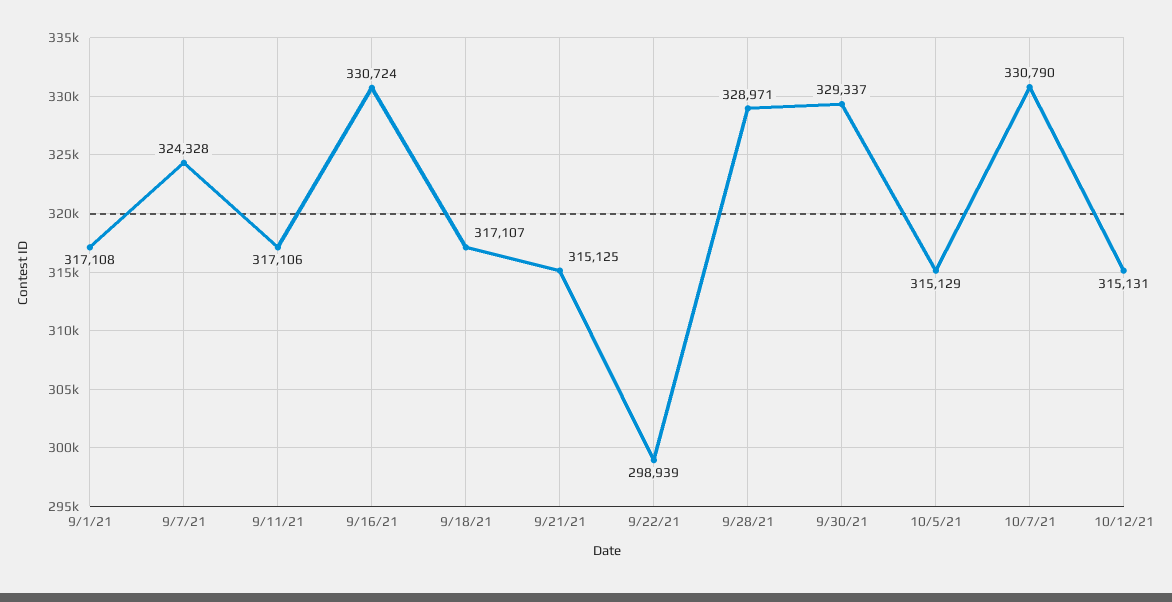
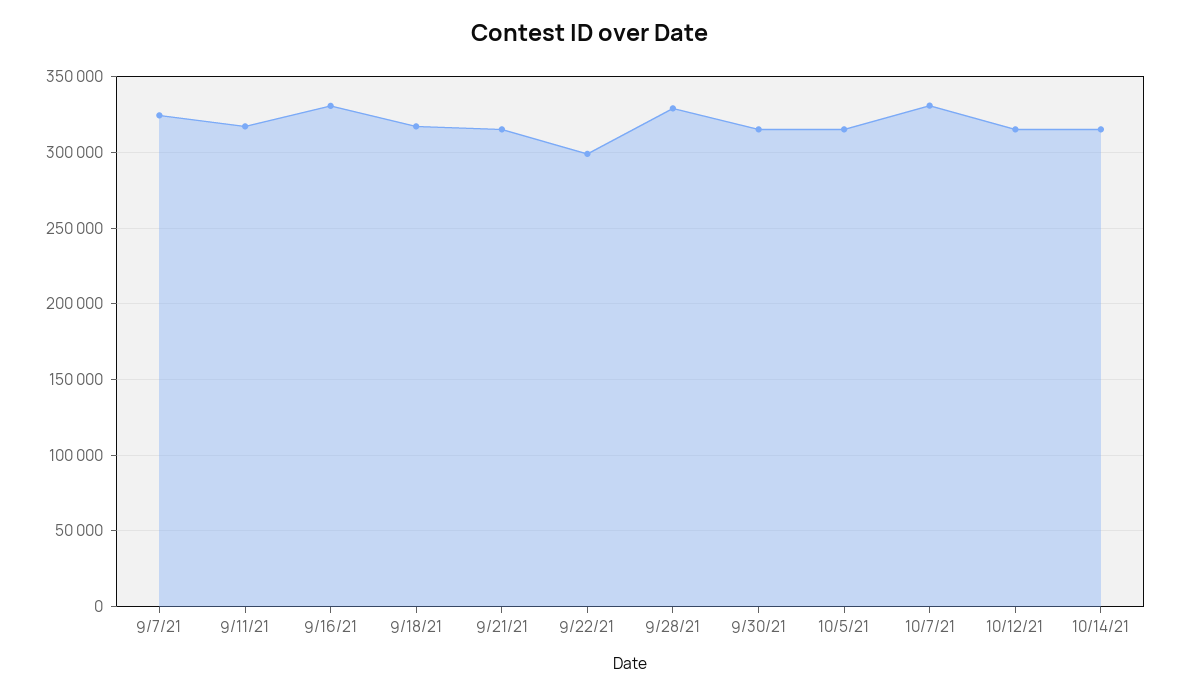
9/1/21: 317108 -> none
9/30/21: 329337 -> 315000
10/14/21: none -> 315000

